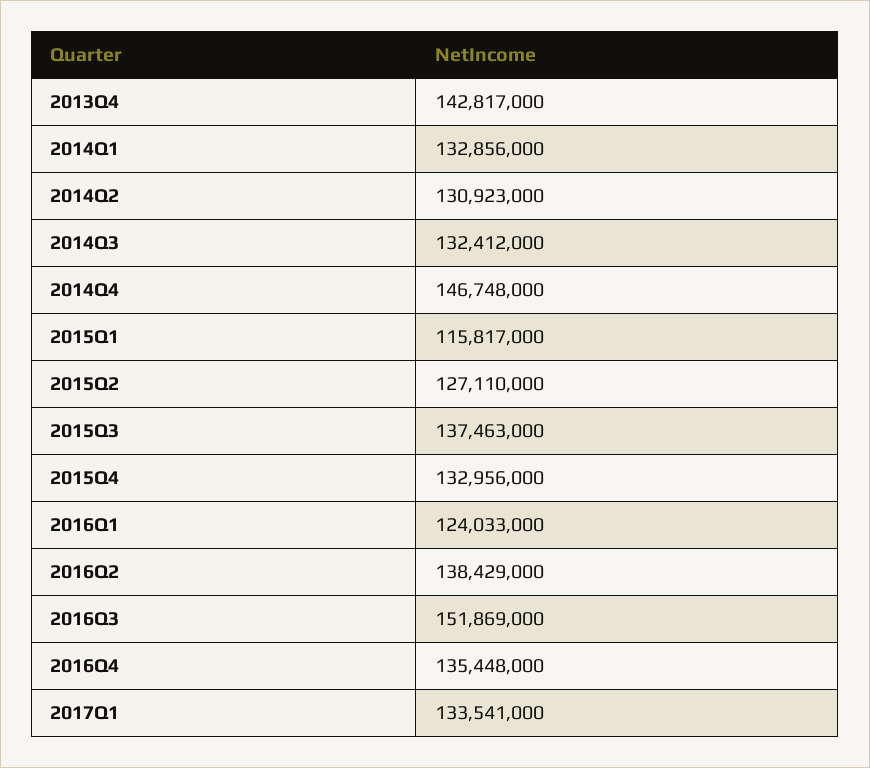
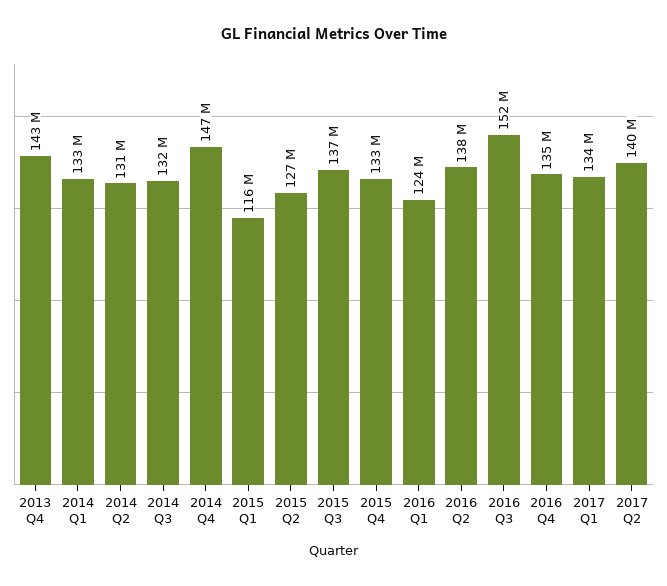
2017 Q2: none -> 140000000

